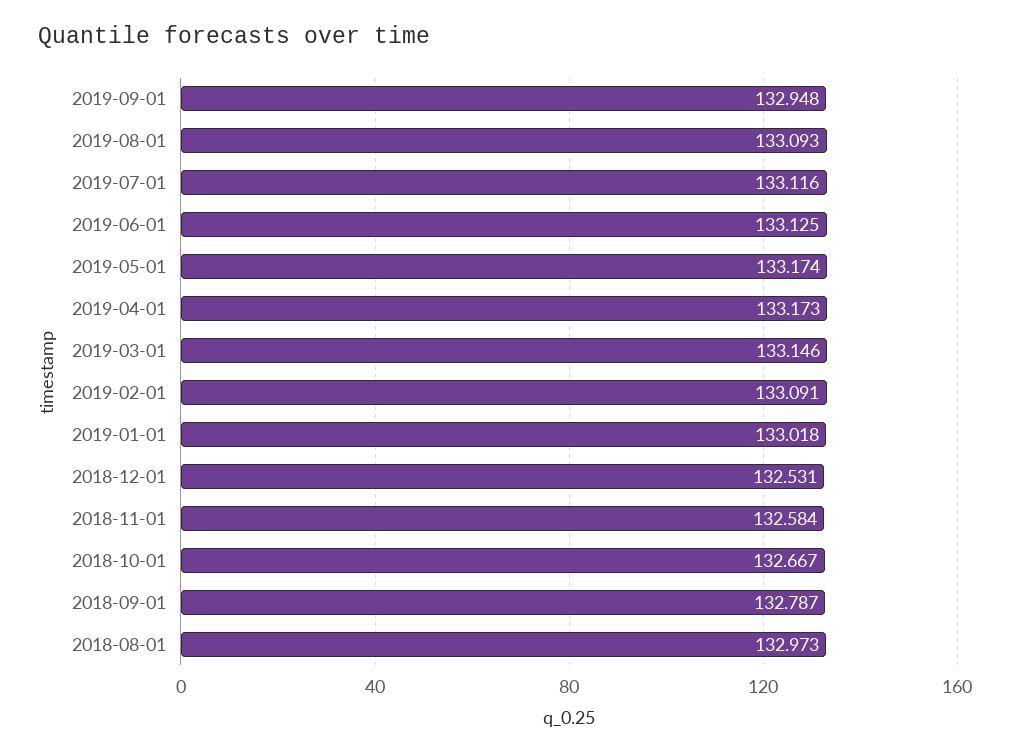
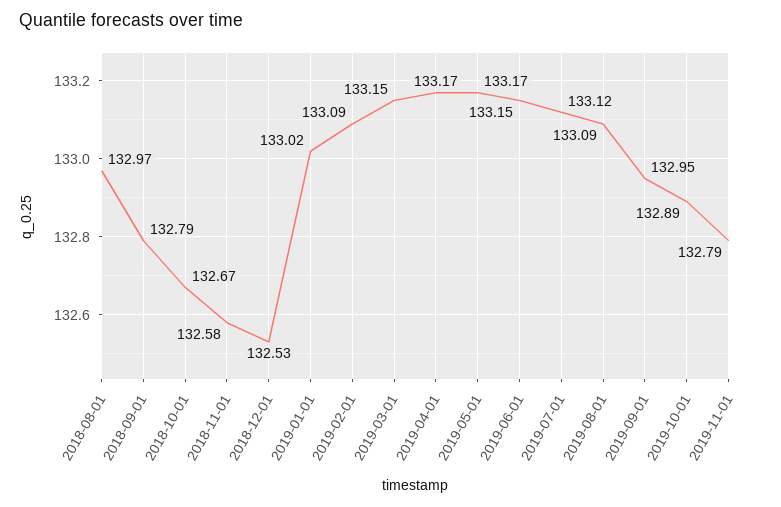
2019-06-01: 133.125 -> 133.15
2019-10-01: none -> 132.89
2019-11-01: none -> 132.79

